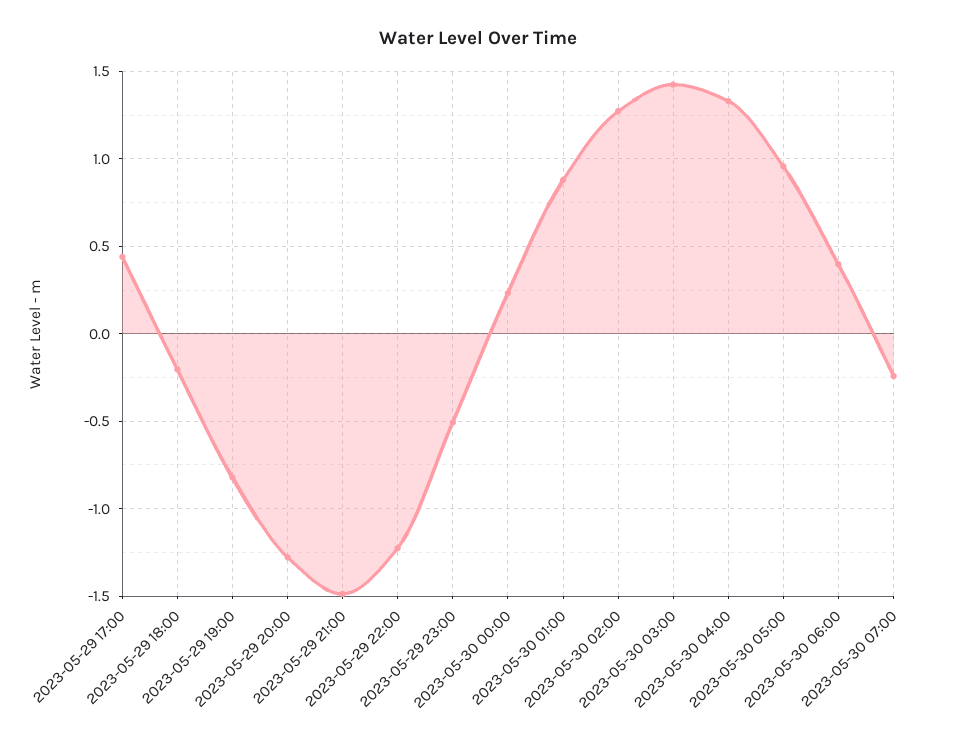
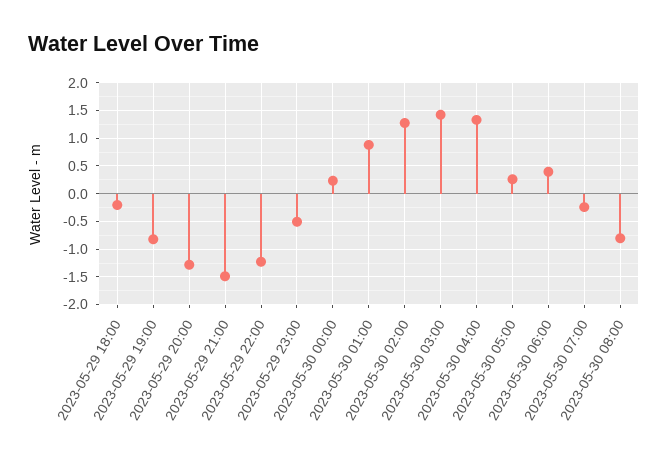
2023-05-29 17:00: 0.45 -> none
2023-05-30 05:00: 0.95 -> 0.25
2023-05-30 08:00: none -> -0.75

